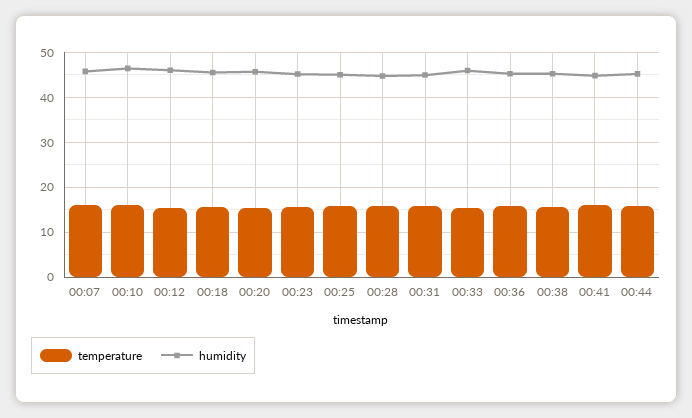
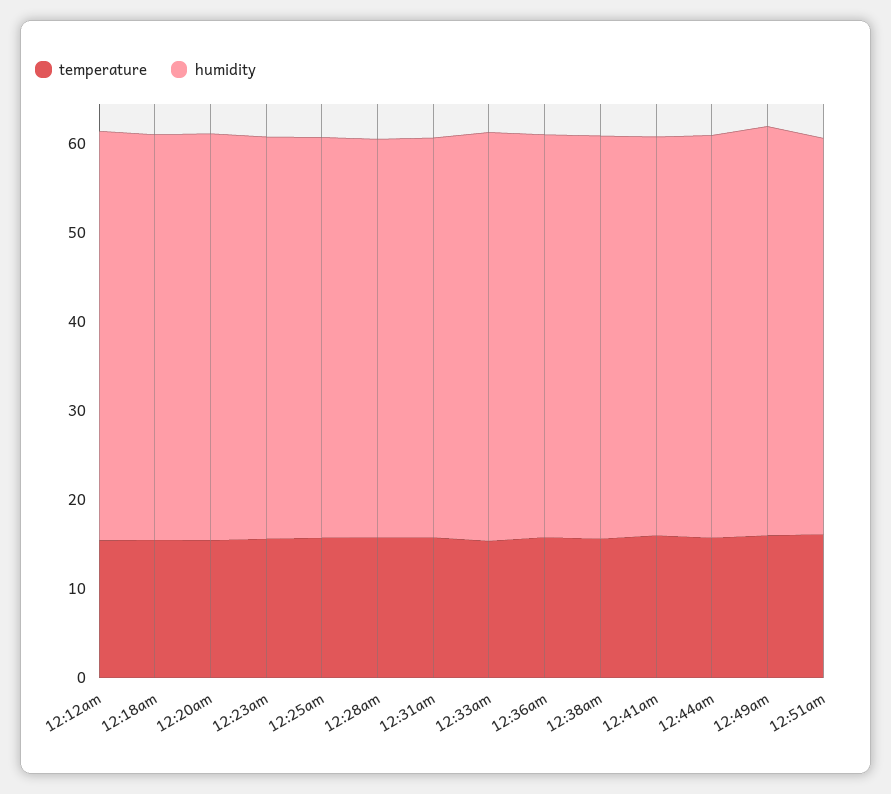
temperature, 00:07: 16 -> none
humidity, 00:07: 46 -> none
temperature, 00:10: 16 -> none
humidity, 00:10: 46 -> none
temperature, 12:49am: none -> 16
humidity, 12:49am: none -> 46
temperature, 12:51am: none -> 16
humidity, 12:51am: none -> 44

